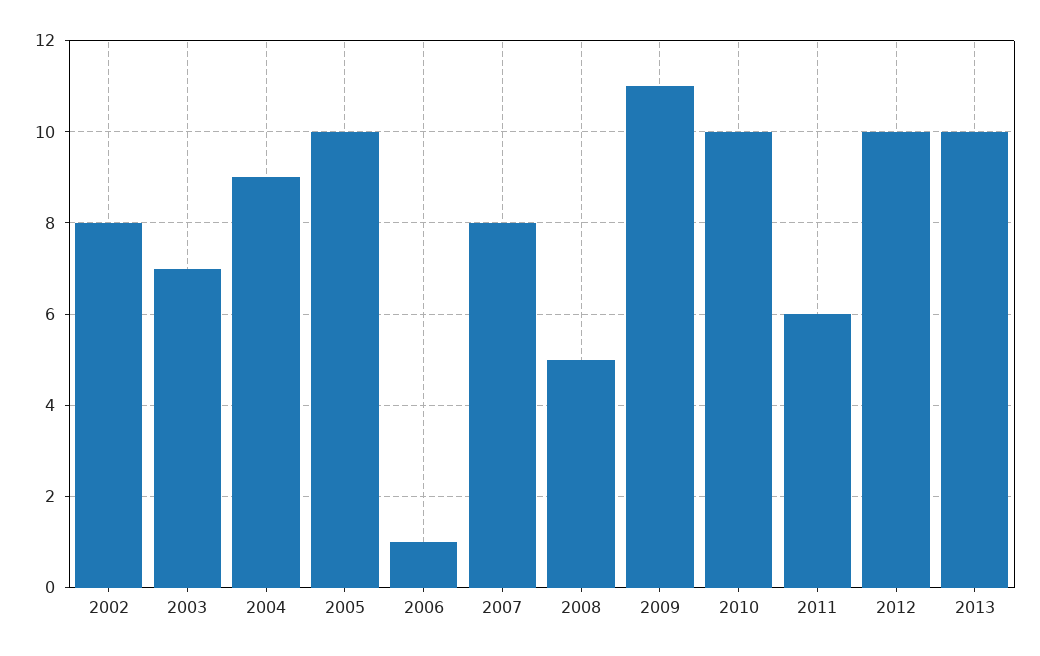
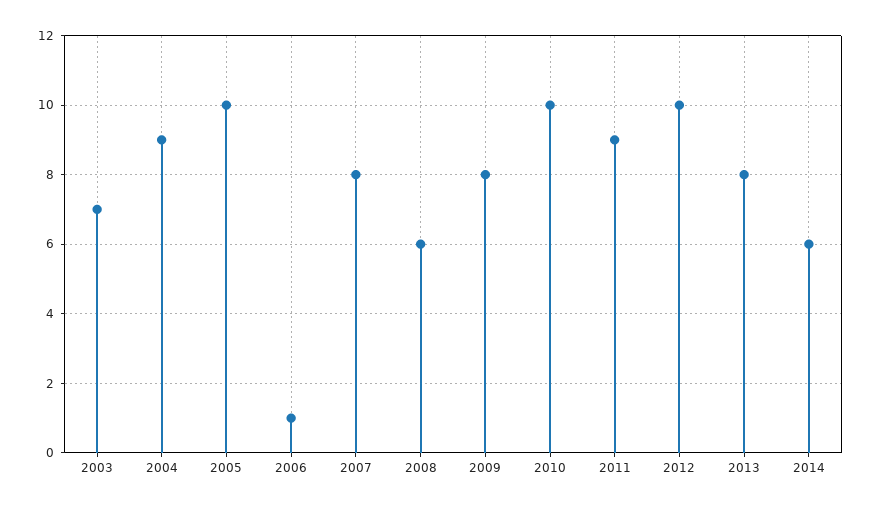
2002: 8 -> none
2008: 5 -> 6
2009: 11 -> 8
2011: 6 -> 9
2013: 10 -> 8
2014: none -> 6

